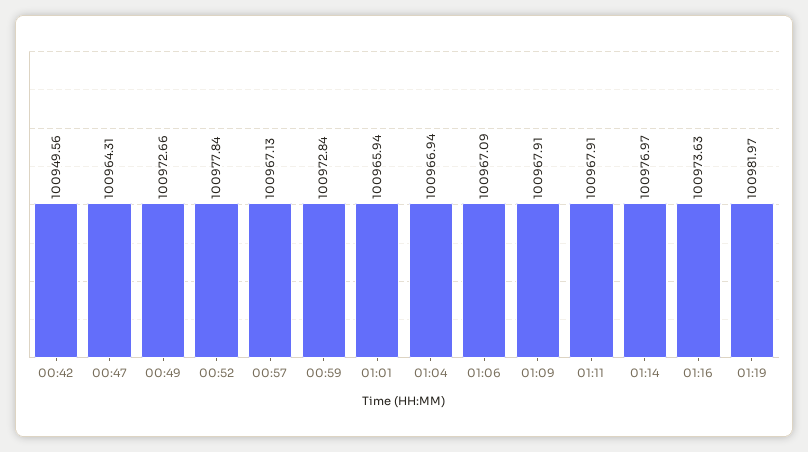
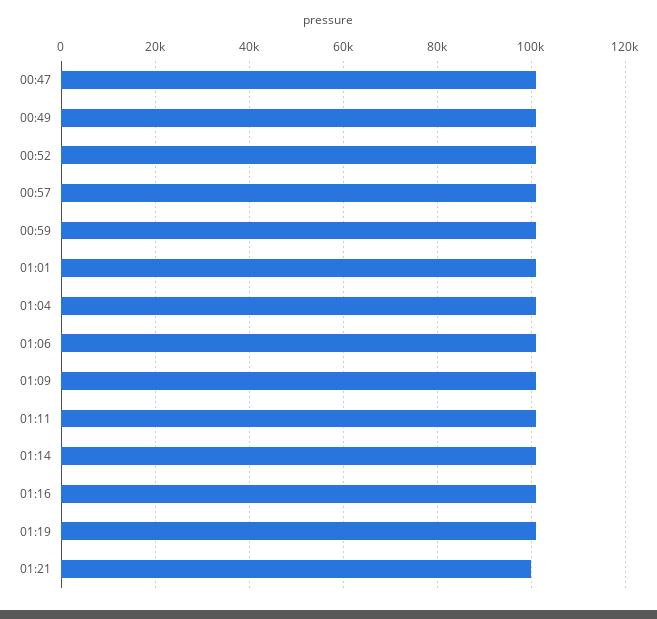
00:42: 100949.56 -> none
01:21: none -> 100000

